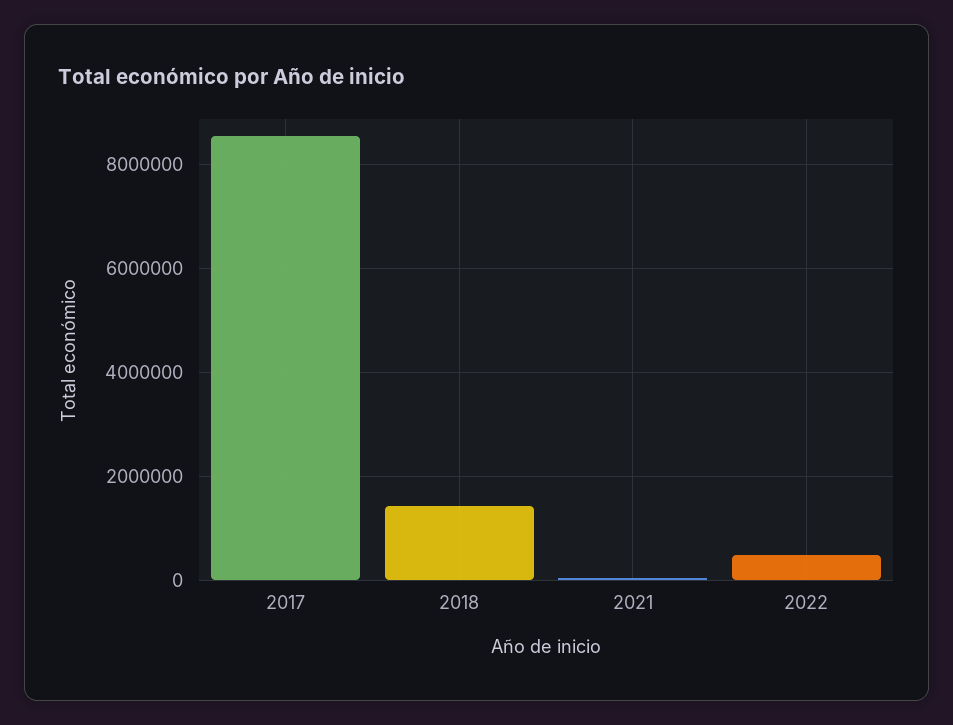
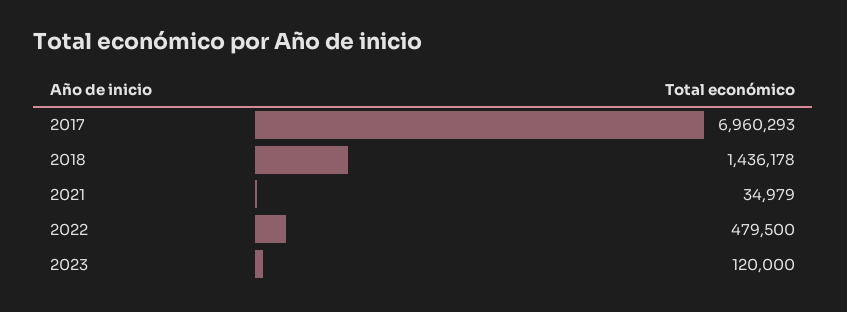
2017: 8600000 -> 6960293
2023: none -> 120000

